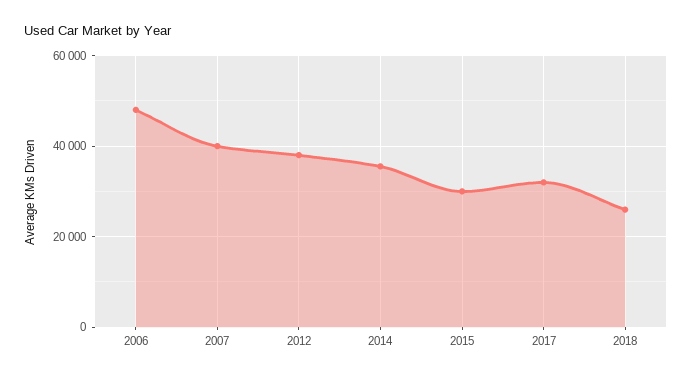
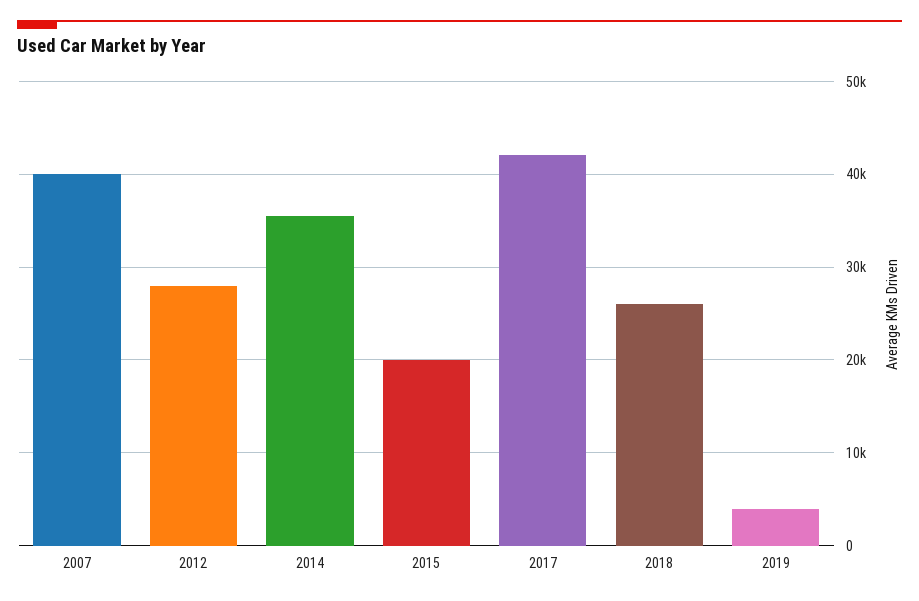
2006: 48000 -> none
2012: 38000 -> 28000
2015: 30000 -> 20000
2017: 32000 -> 42000
2019: none -> 4000

